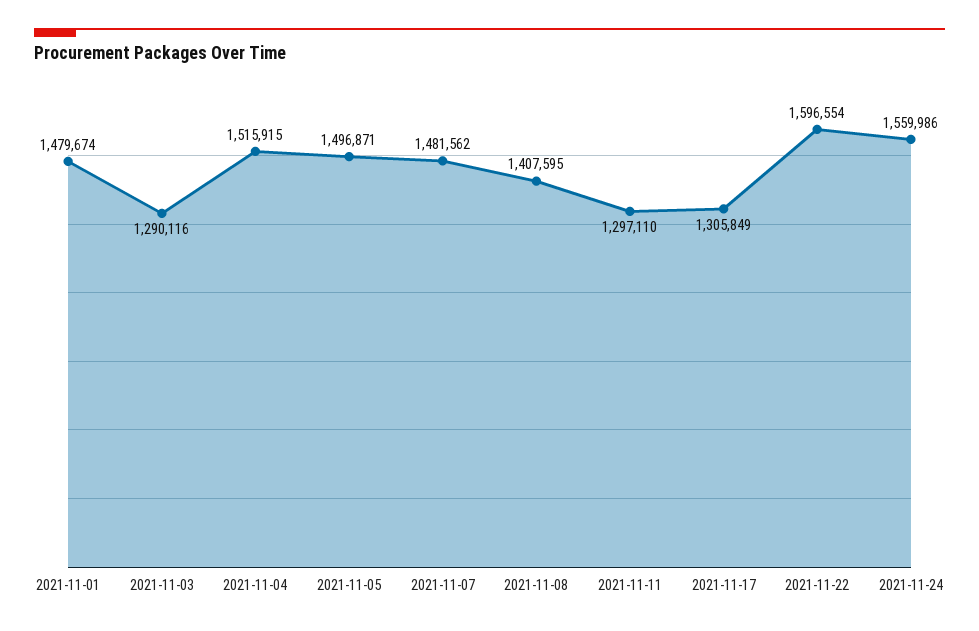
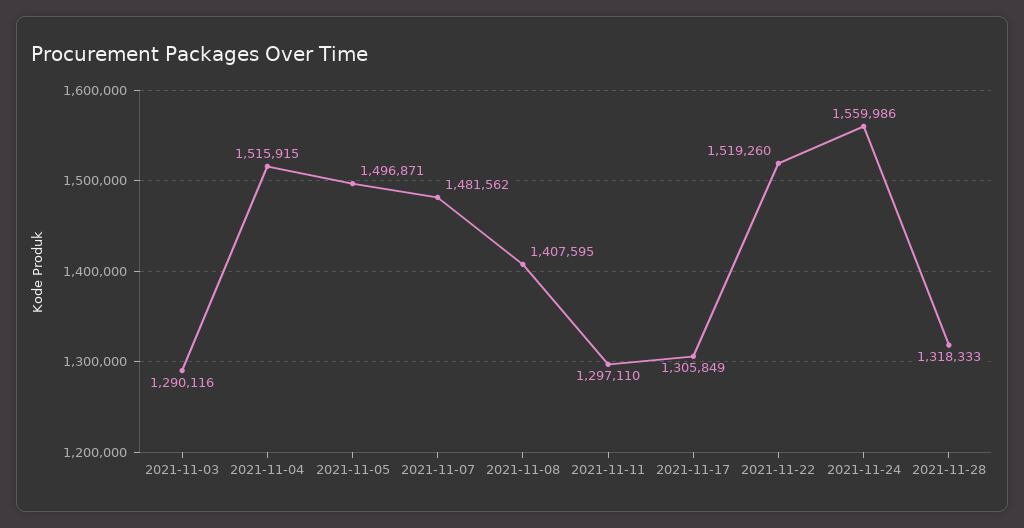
2021-11-01: 1479674 -> none
2021-11-22: 1596554 -> 1519260
2021-11-28: none -> 1318333

